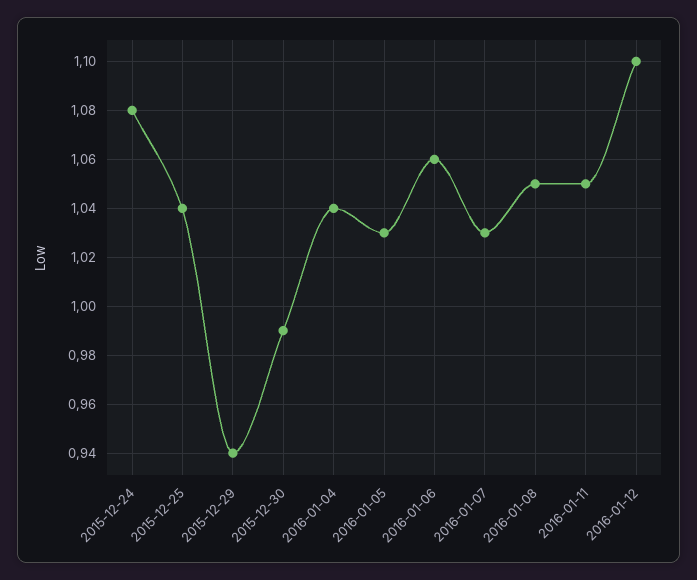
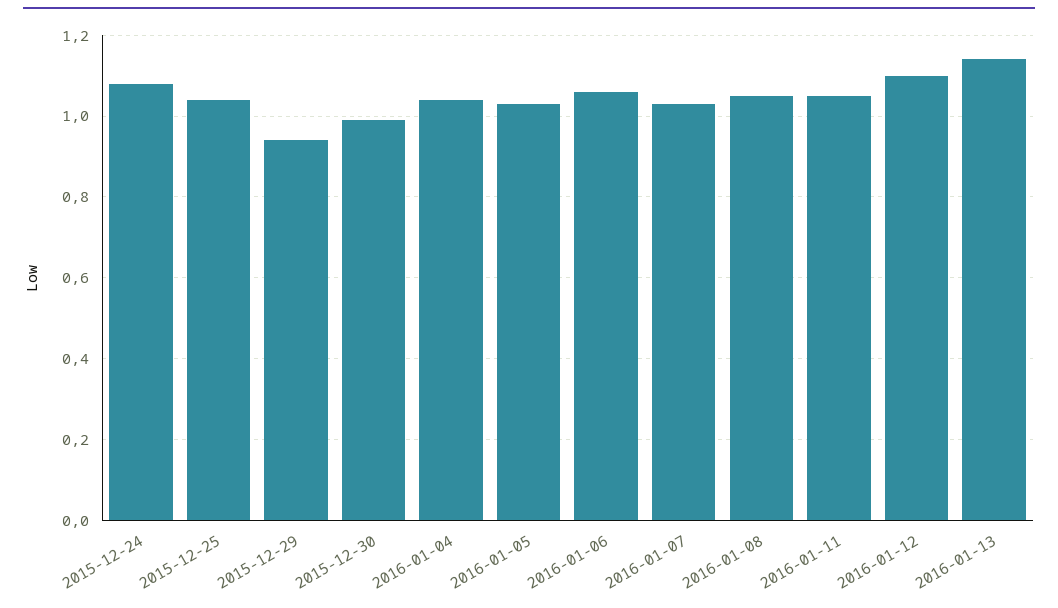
2016-01-13: none -> 1.15

